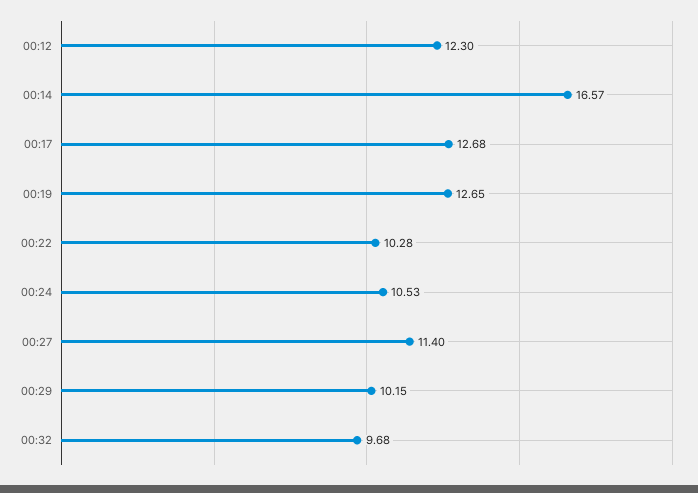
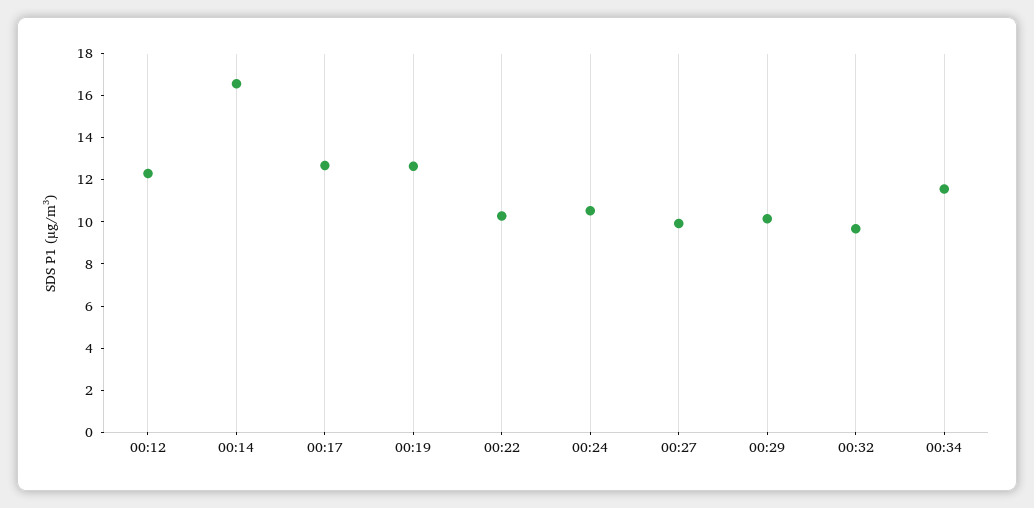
00:27: 11.4 -> 10
00:34: none -> 11.5

